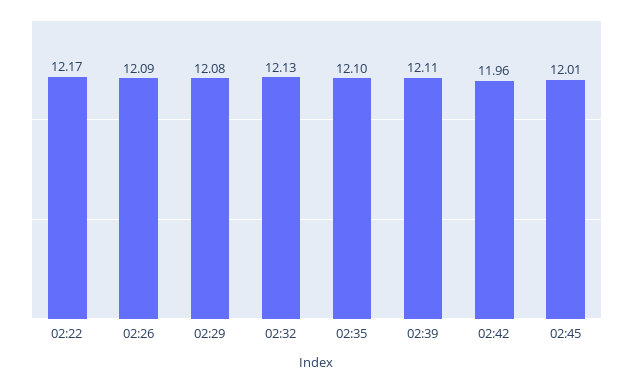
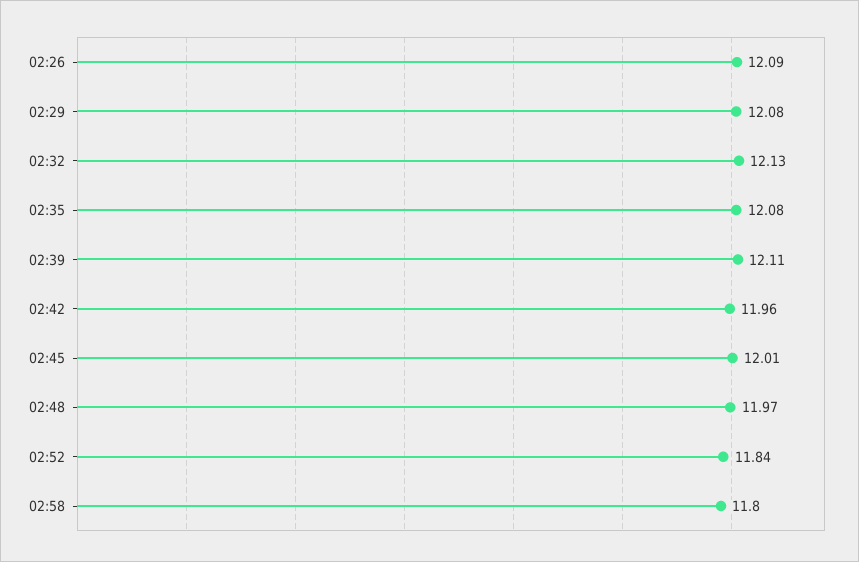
02:22: 12.17 -> none
02:35: 12.1 -> 12.08
02:48: none -> 11.97
02:52: none -> 11.84
02:58: none -> 11.8

